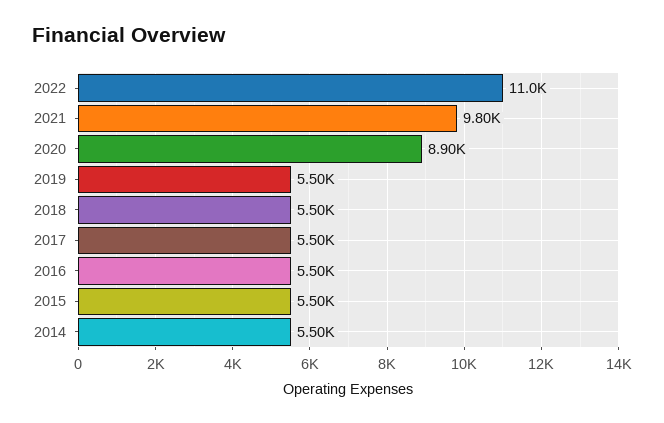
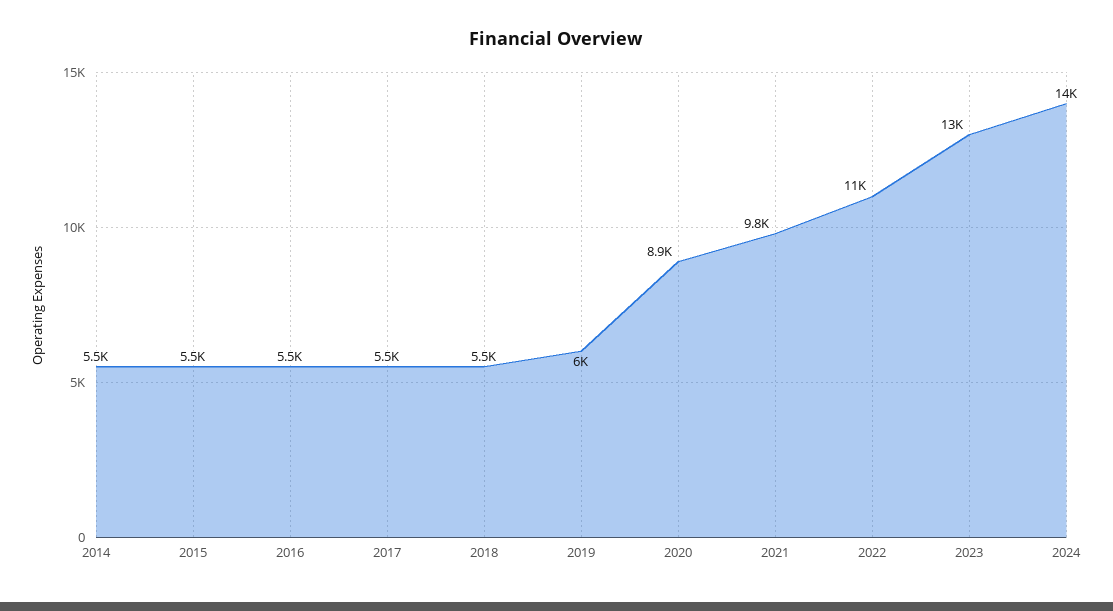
2019: 5500 -> 6000
2023: none -> 13000
2024: none -> 14000

